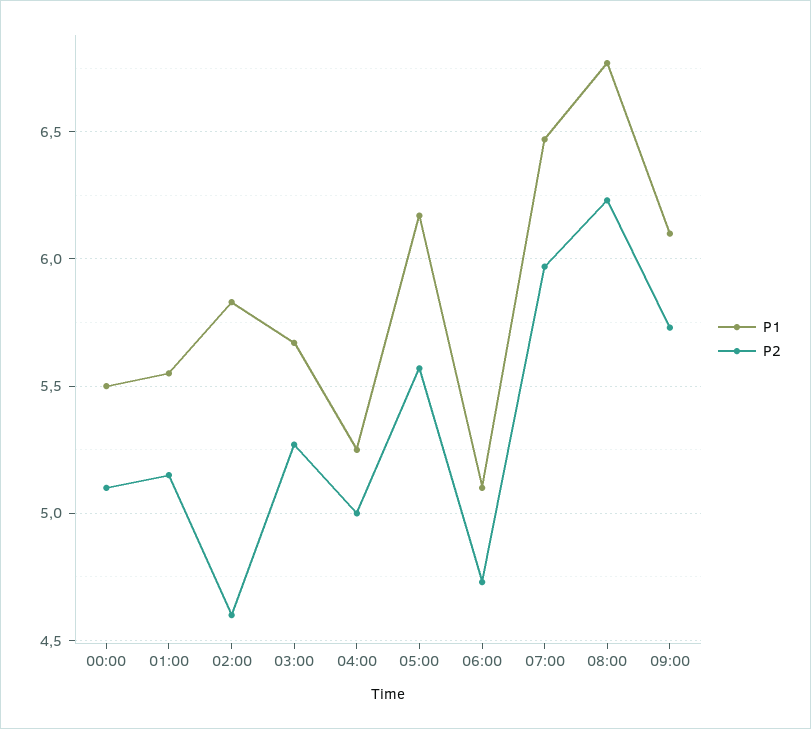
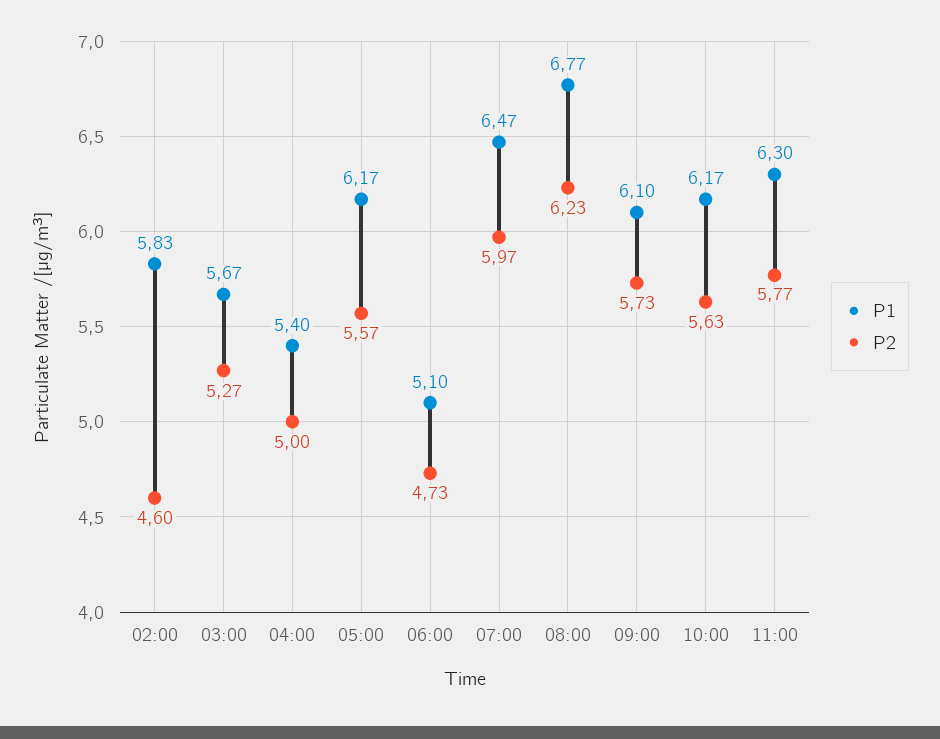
P1, 00:00: 5.5 -> none
P2, 00:00: 5.1 -> none
P1, 01:00: 5.55 -> none
P2, 01:00: 5.15 -> none
P1, 04:00: 5.25 -> 5.4
P1, 10:00: none -> 6.17
P2, 10:00: none -> 5.63
P1, 11:00: none -> 6.3
P2, 11:00: none -> 5.77

